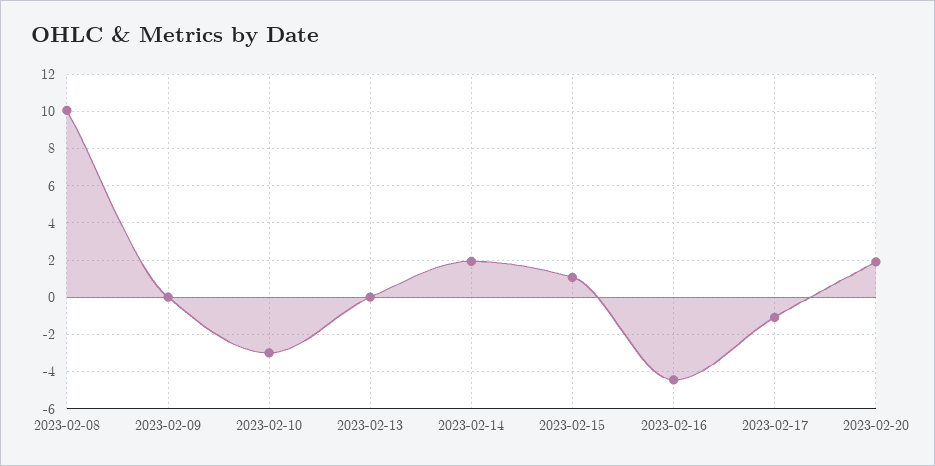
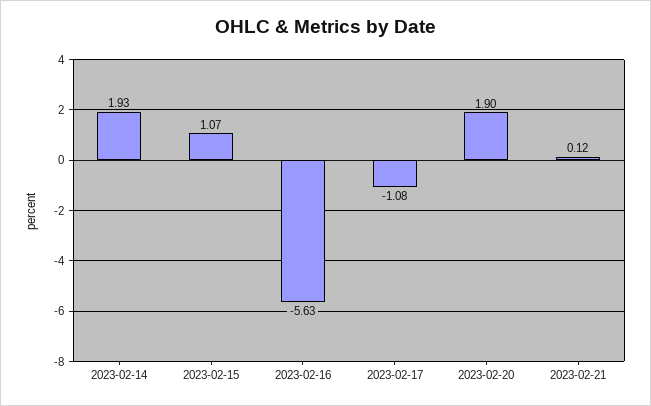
2023-02-08: 10 -> none
2023-02-09: 0 -> none
2023-02-10: -3 -> none
2023-02-13: 0 -> none
2023-02-16: -4.5 -> -5.63
2023-02-21: none -> 0.12

